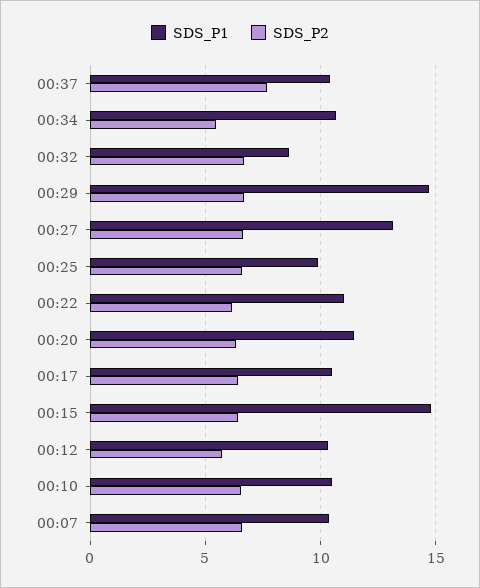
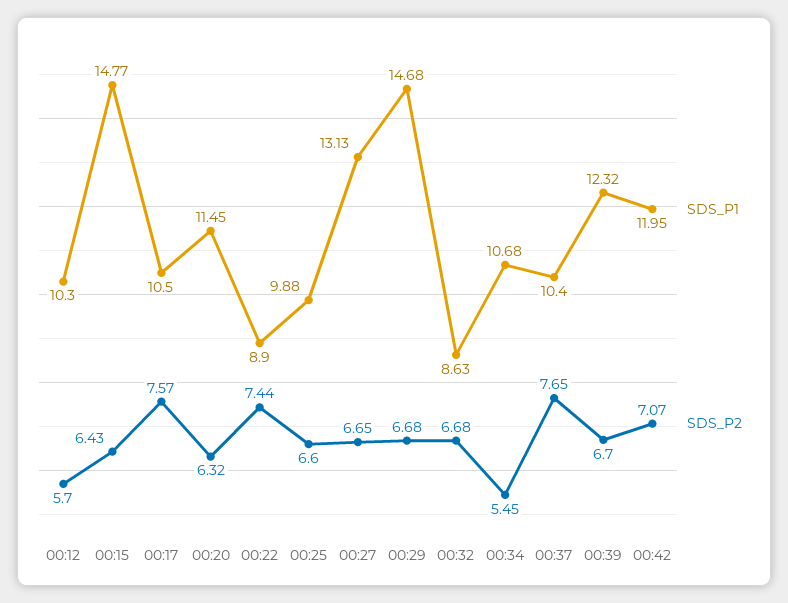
SDS_P1, 00:22: 11 -> 8.9
SDS_P2, 00:22: 6 -> 7.44
SDS_P2, 00:17: 6.5 -> 7.57
SDS_P1, 00:10: 10.5 -> none
SDS_P2, 00:10: 6.5 -> none
SDS_P1, 00:07: 10.5 -> none
SDS_P2, 00:07: 6.5 -> none
SDS_P1, 00:39: none -> 12.32
SDS_P2, 00:39: none -> 6.7
SDS_P1, 00:42: none -> 11.95
SDS_P2, 00:42: none -> 7.07

